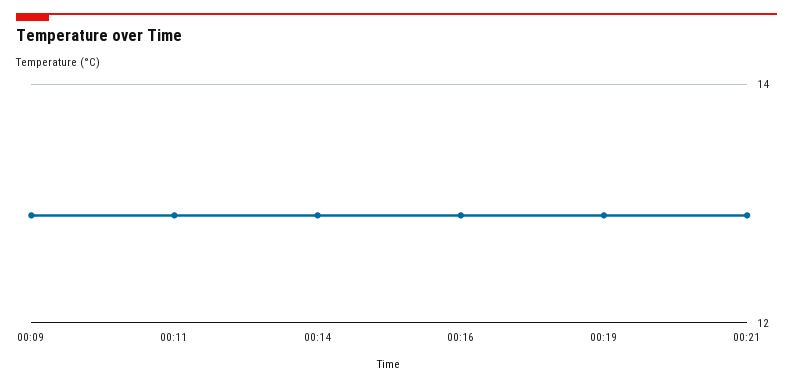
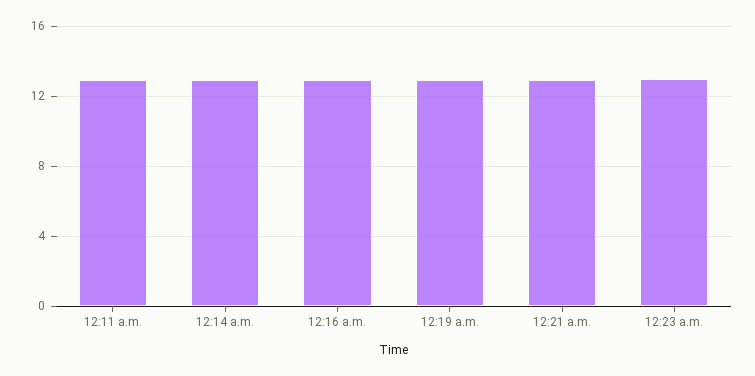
00:09: 13 -> none
12:23 a.m.: none -> 13

